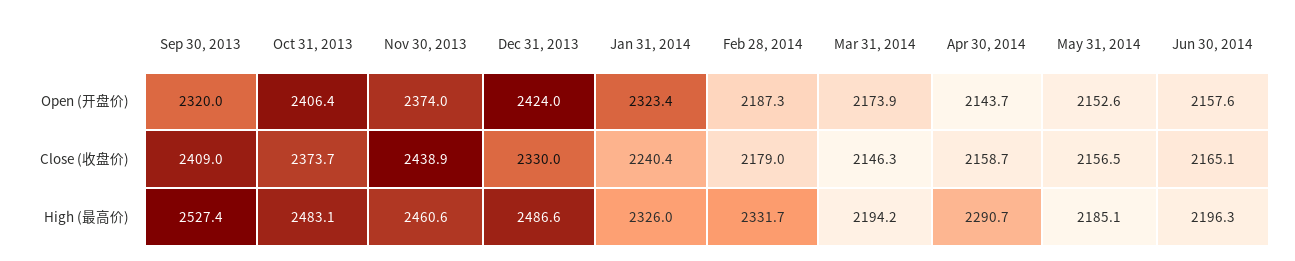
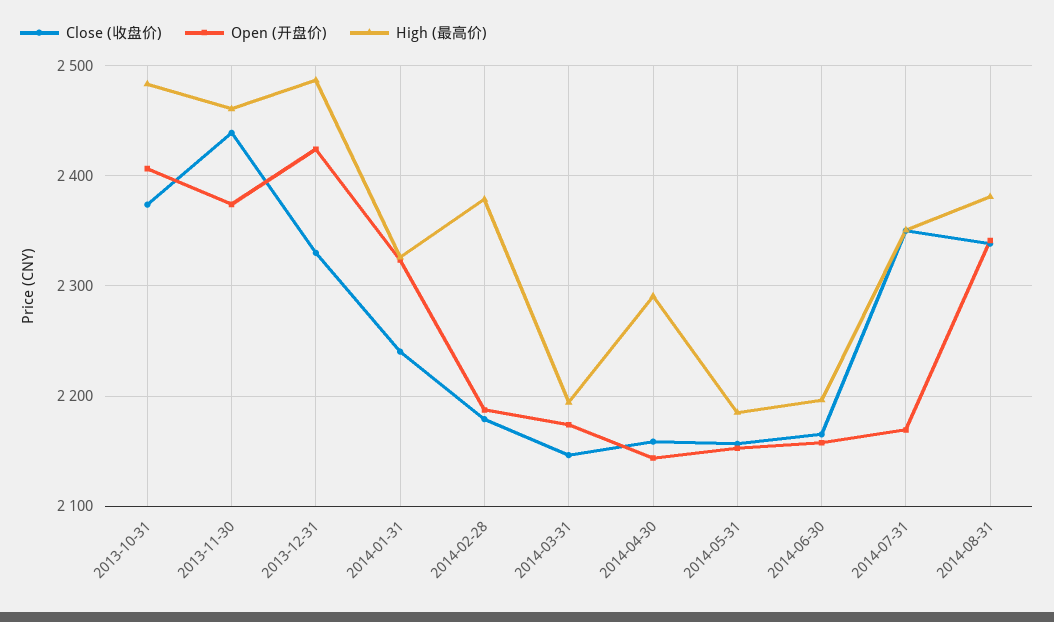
Open (开盘价), Sep 30, 2013: 2320 -> none
Close (收盘价), Sep 30, 2013: 2409 -> none
High (最高价), Sep 30, 2013: 2527.4 -> none
High (最高价), Feb 28, 2014: 2331.7 -> 2380
Close (收盘价), 2014-07-31: none -> 2350
Open (开盘价), 2014-07-31: none -> 2170
High (最高价), 2014-07-31: none -> 2350
Close (收盘价), 2014-08-31: none -> 2340
Open (开盘价), 2014-08-31: none -> 2340
High (最高价), 2014-08-31: none -> 2380

